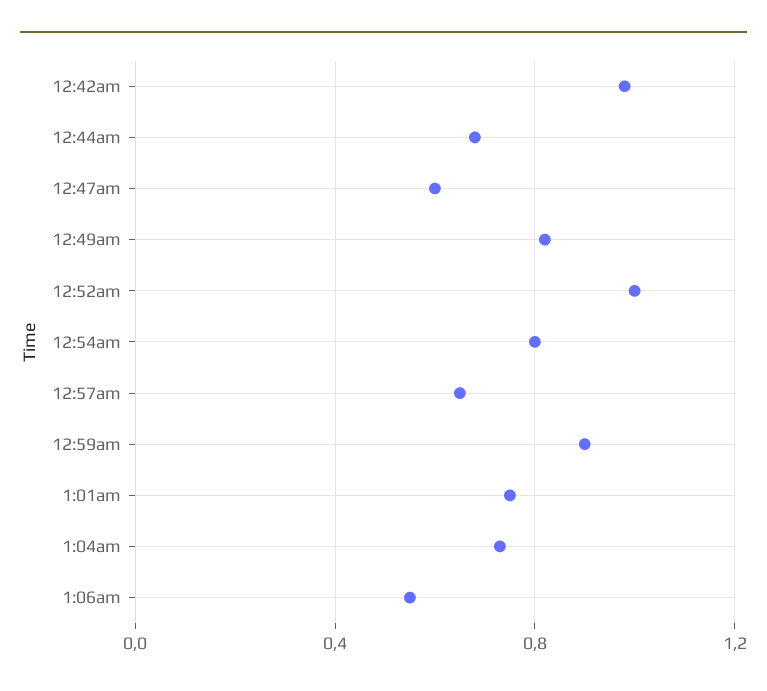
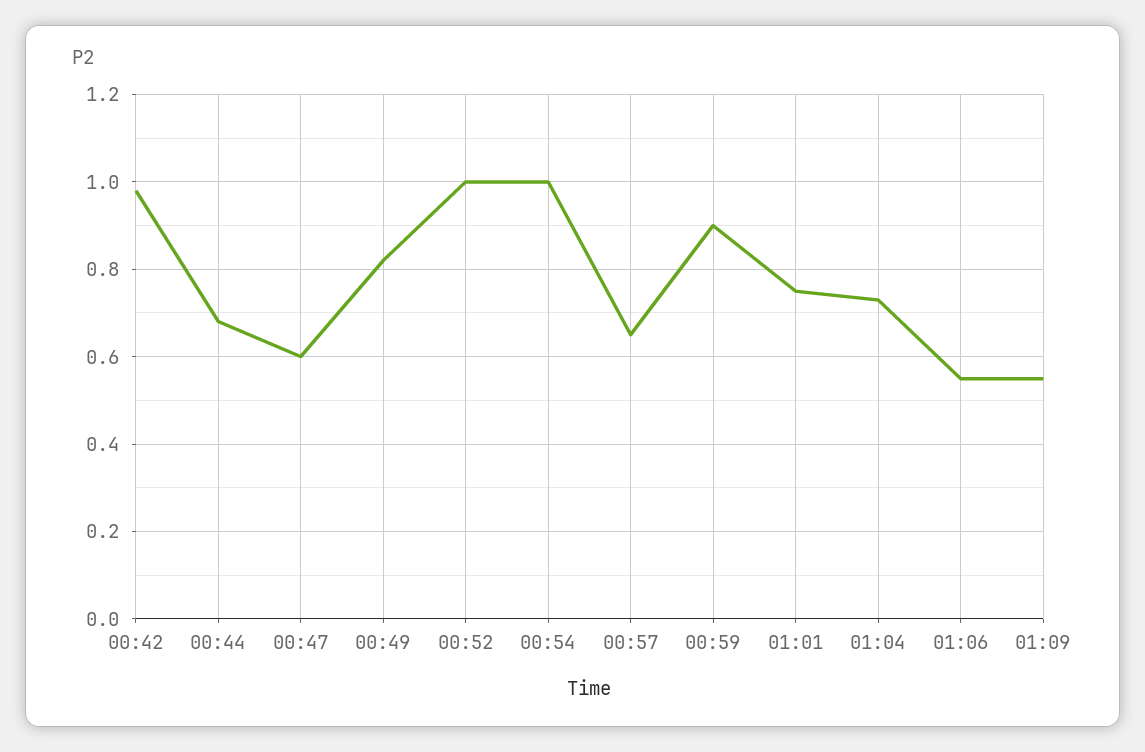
12:54am: 0.8 -> 1
01:09: none -> 0.55

